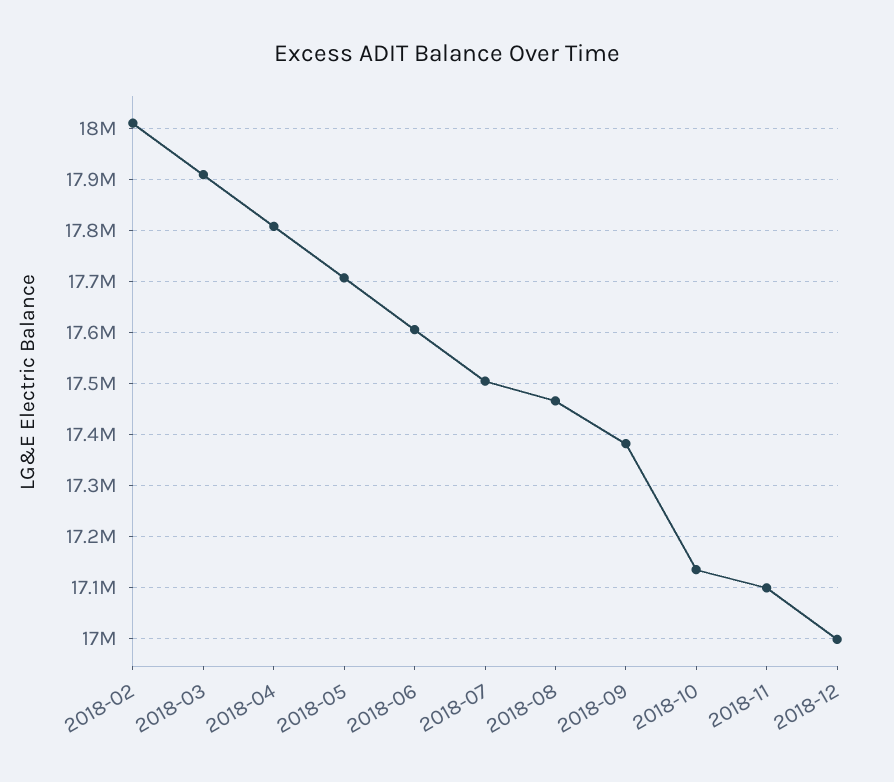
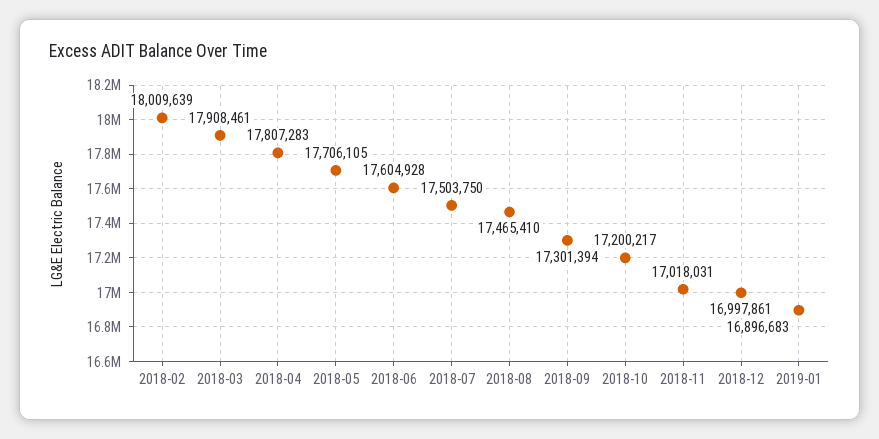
2018-09: 17380000 -> 17301394
2018-10: 17140000 -> 17200217
2018-11: 17100000 -> 17018031
2019-01: none -> 16896683

